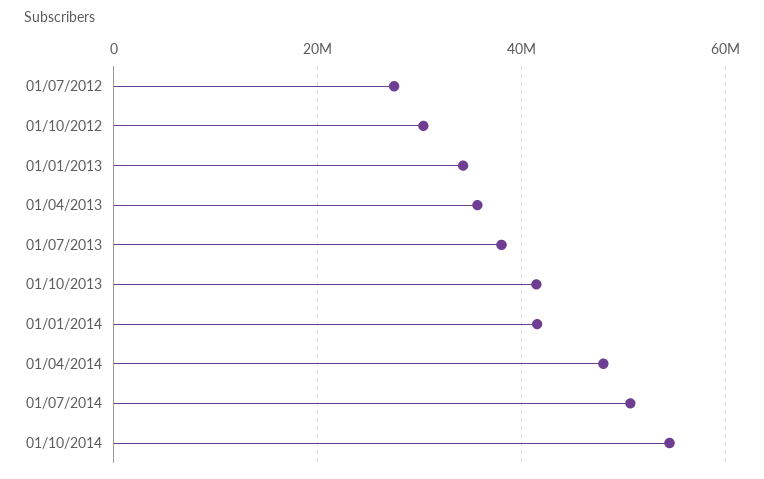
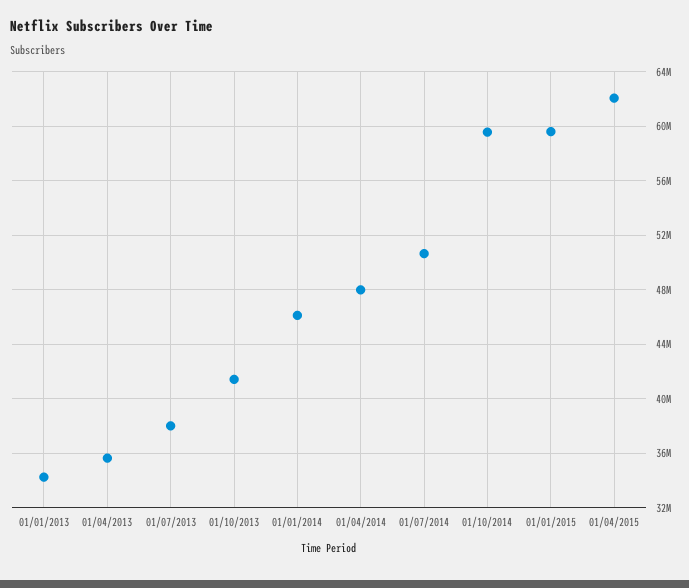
01/07/2012: 28000000 -> none
01/10/2012: 30000000 -> none
01/01/2014: 42000000 -> 46000000
01/10/2014: 54000000 -> 59500000
01/01/2015: none -> 59500000
01/04/2015: none -> 62000000

